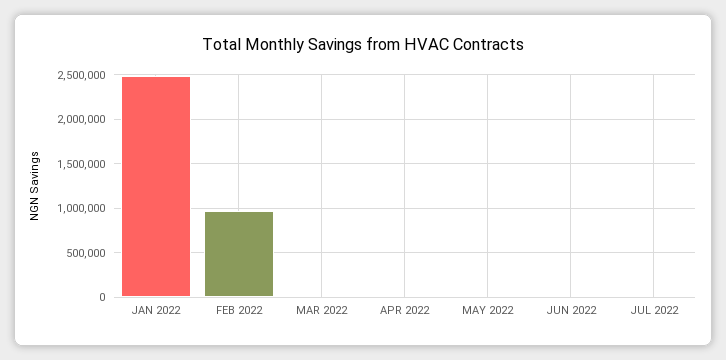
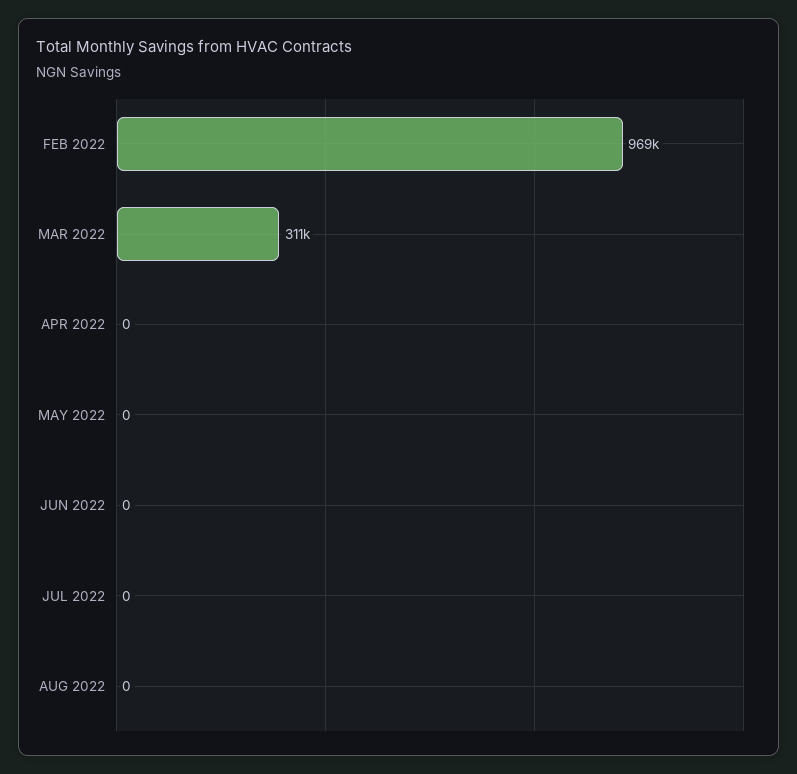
JAN 2022: 2500000 -> none
MAR 2022: 0 -> 311000
AUG 2022: none -> 0

